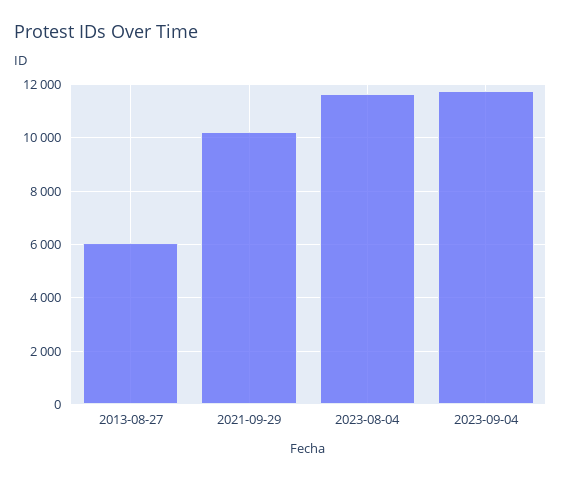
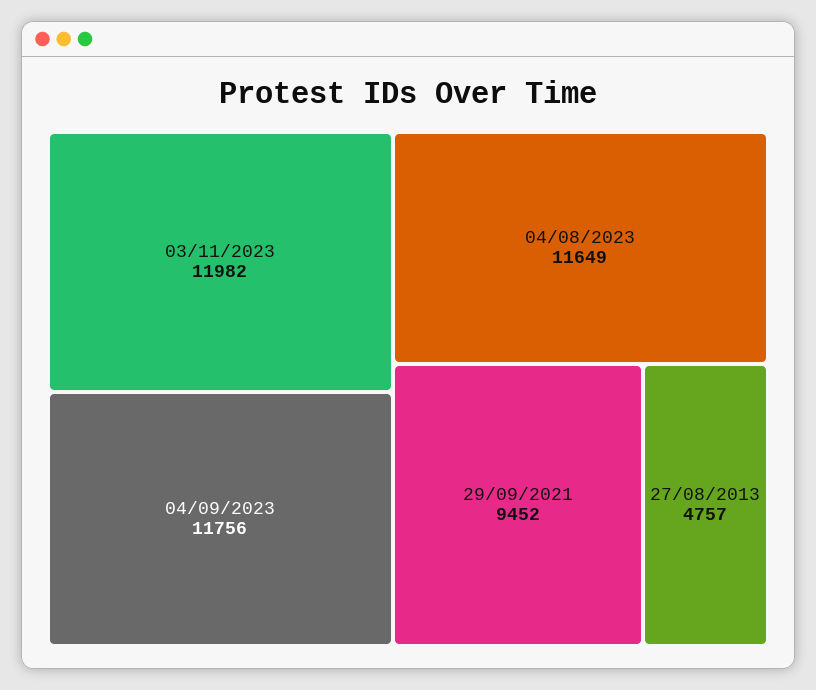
2013-08-27: 6000 -> 4757
2021-09-29: 10250 -> 9452
03/11/2023: none -> 11982

